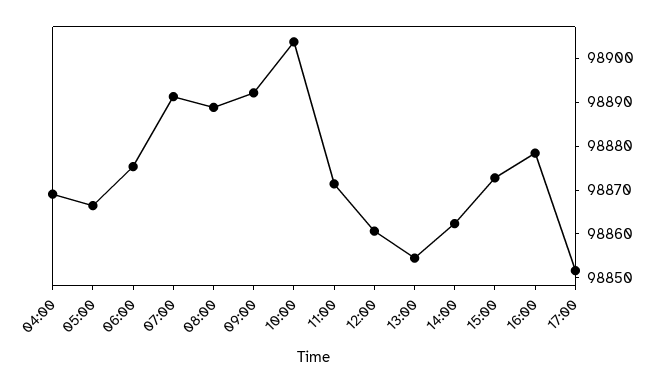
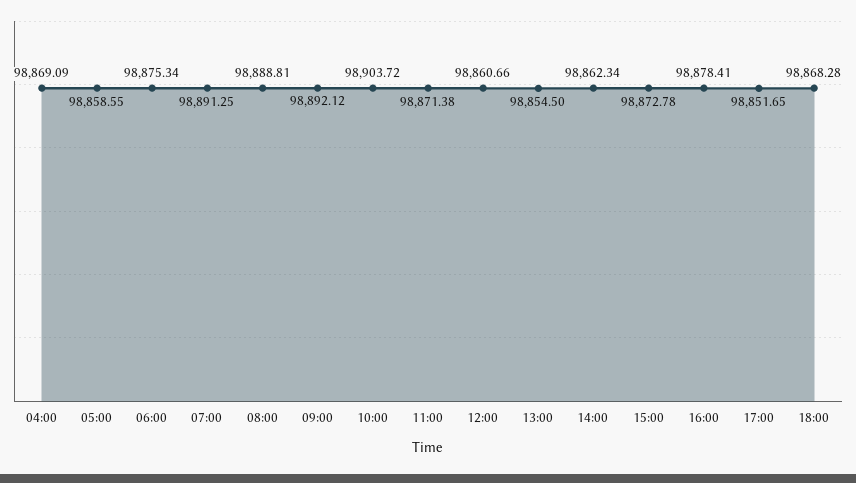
05:00: 98866 -> 98858.55
18:00: none -> 98868.28

